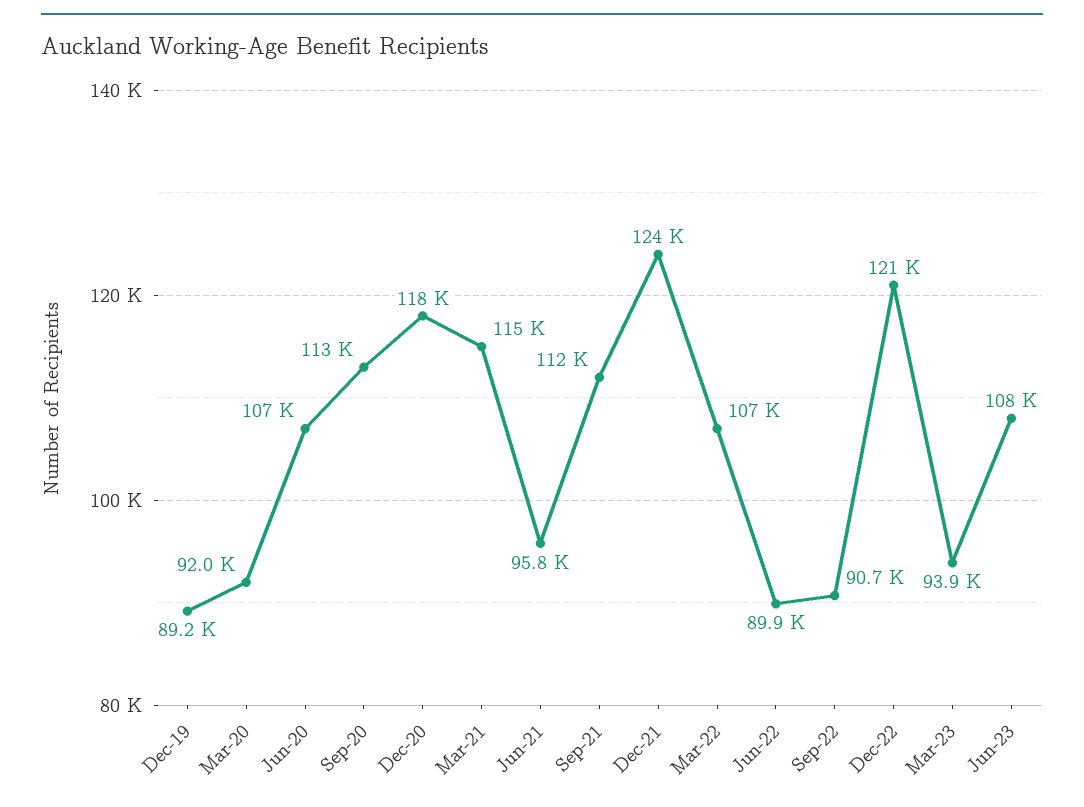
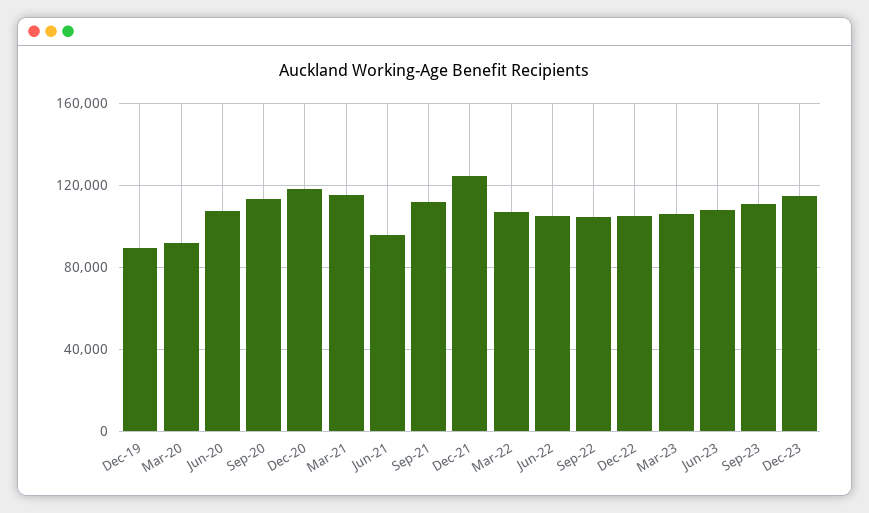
Jun-22: 89900 -> 105000
Sep-22: 90700 -> 105000
Dec-22: 121000 -> 105000
Mar-23: 93900 -> 105000
Sep-23: none -> 110000
Dec-23: none -> 115000

